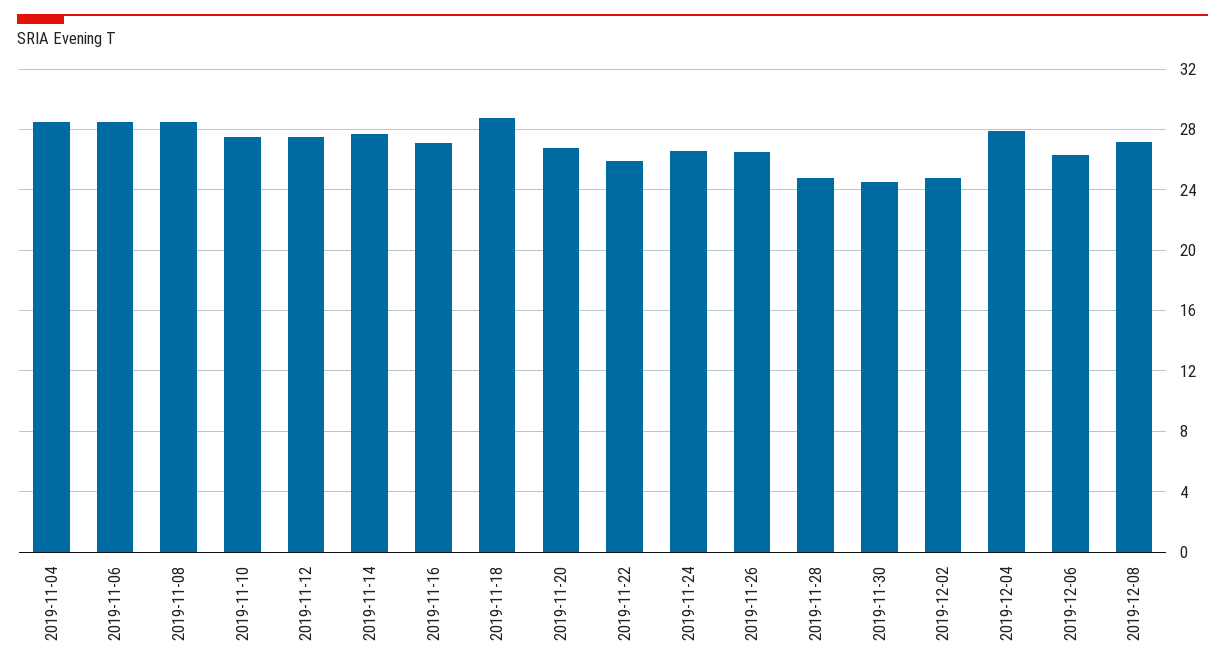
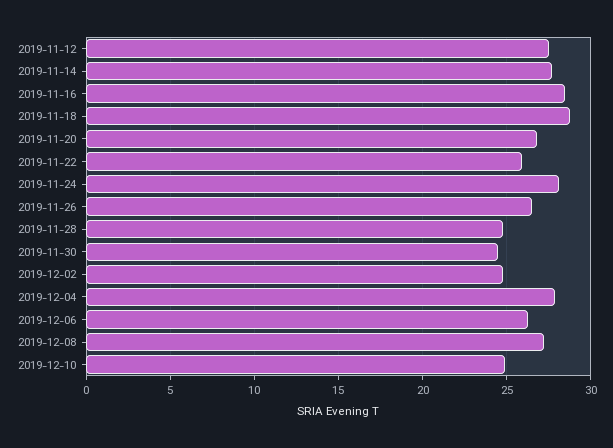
2019-11-04: 28.5 -> none
2019-11-06: 28.5 -> none
2019-11-08: 28.5 -> none
2019-11-10: 27.5 -> none
2019-11-16: 27 -> 28.5
2019-11-24: 26.5 -> 28
2019-12-10: none -> 25

